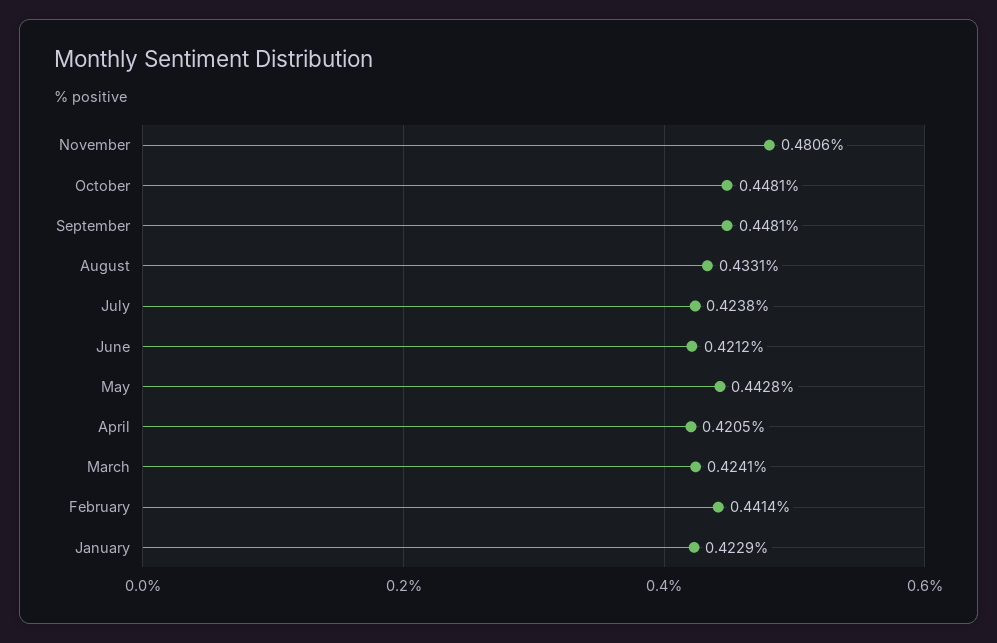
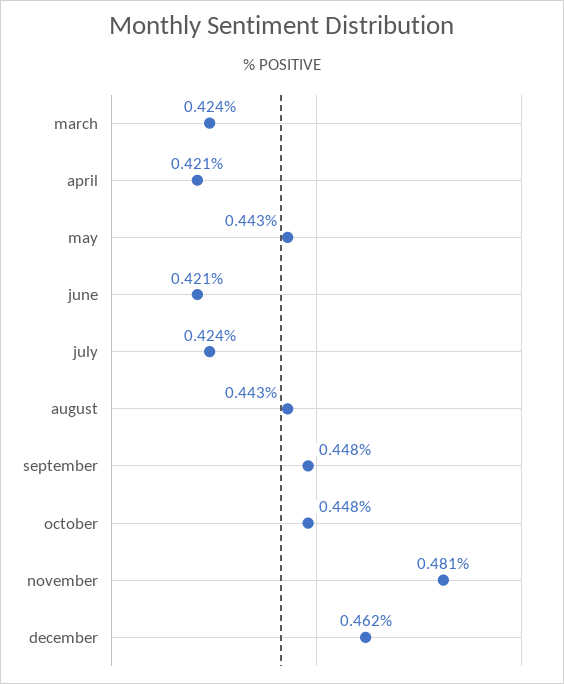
August: 0.4331 -> 0.443
February: 0.4414 -> none
January: 0.4229 -> none
december: none -> 0.462

